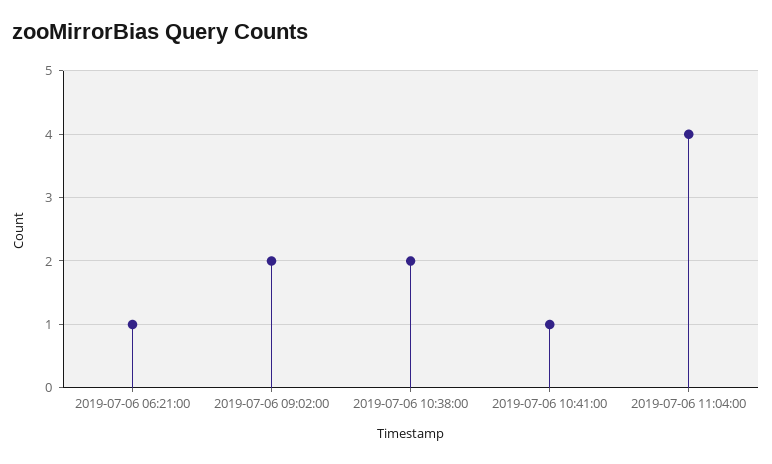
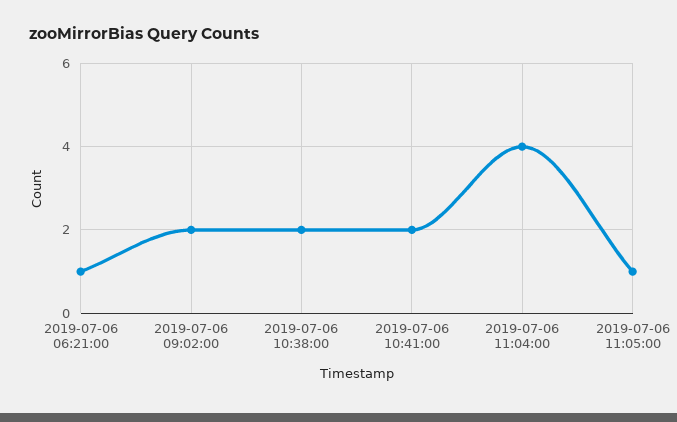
2019-07-06 10:41:00: 1 -> 2
2019-07-06 11:05:00: none -> 1

